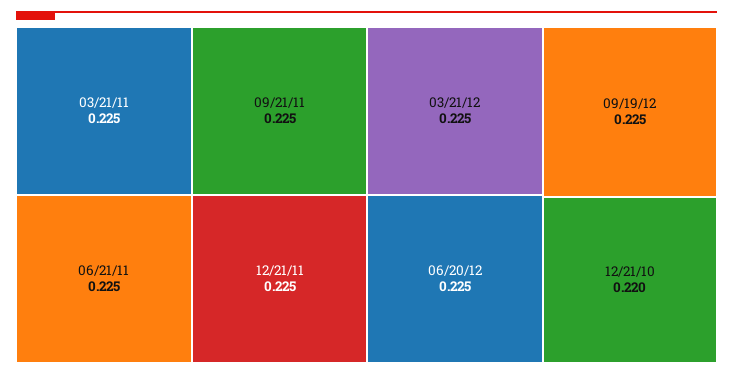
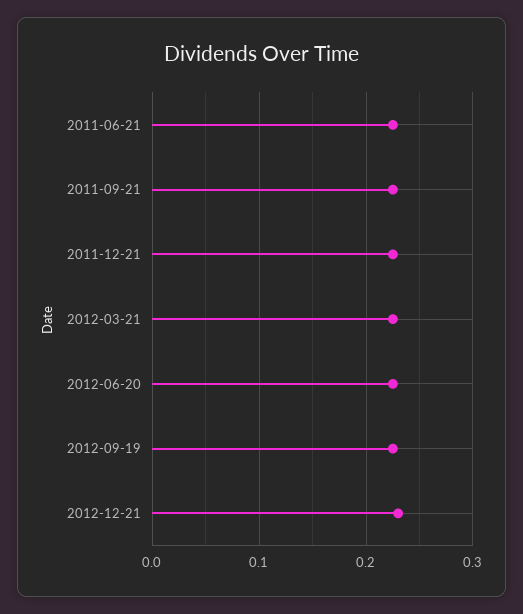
03/21/11: 0.225 -> none
12/21/10: 0.22 -> none
2012-12-21: none -> 0.23

